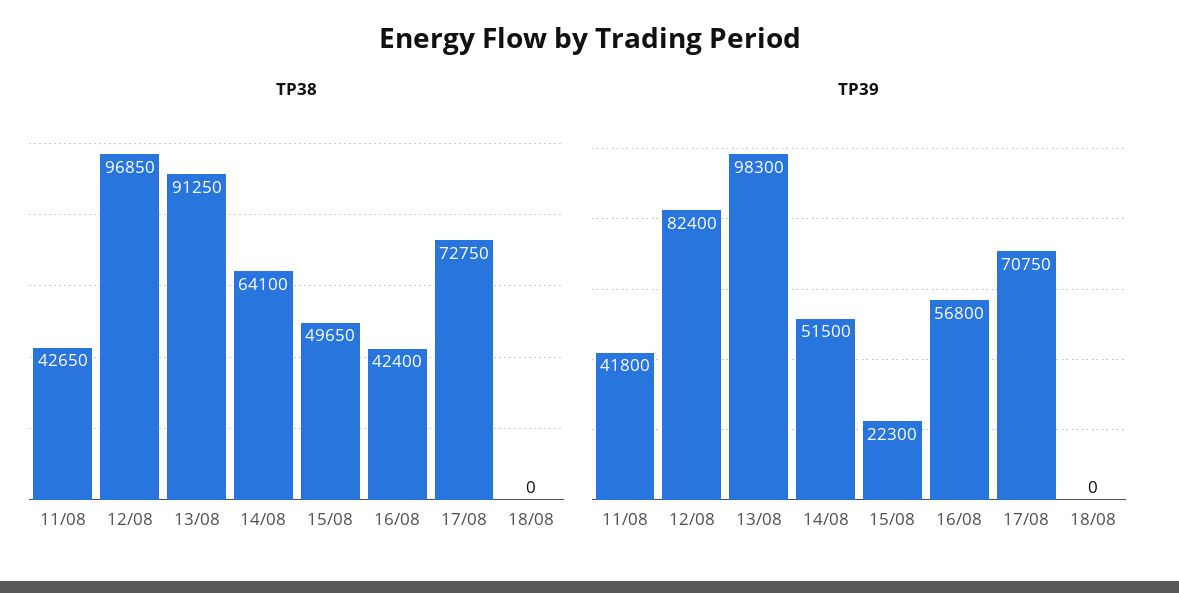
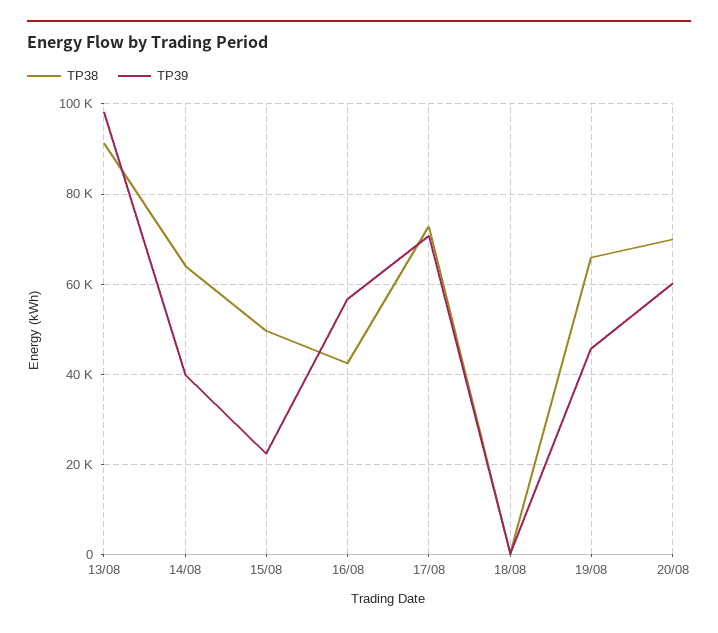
TP38, 11/08: 42650 -> none
TP38, 12/08: 96850 -> none
TP39, 11/08: 41800 -> none
TP39, 12/08: 82400 -> none
TP39, 14/08: 51500 -> 40000
TP38, 19/08: none -> 66000
TP39, 19/08: none -> 46000
TP38, 20/08: none -> 70000
TP39, 20/08: none -> 60000

